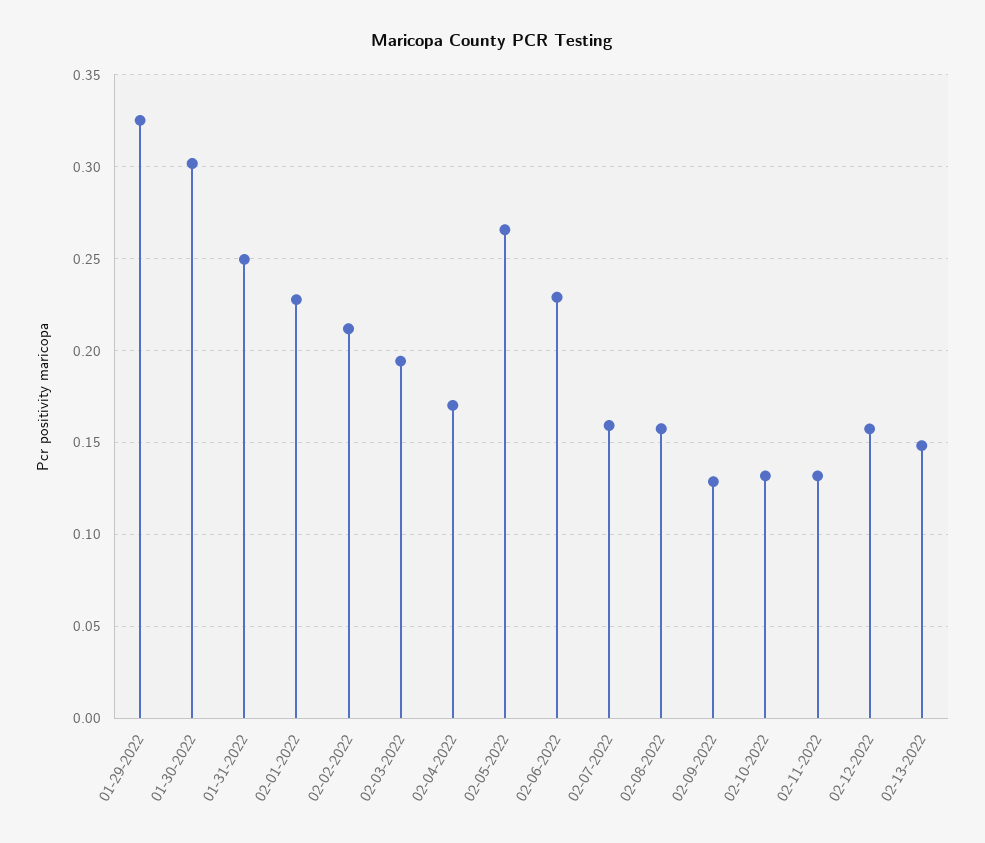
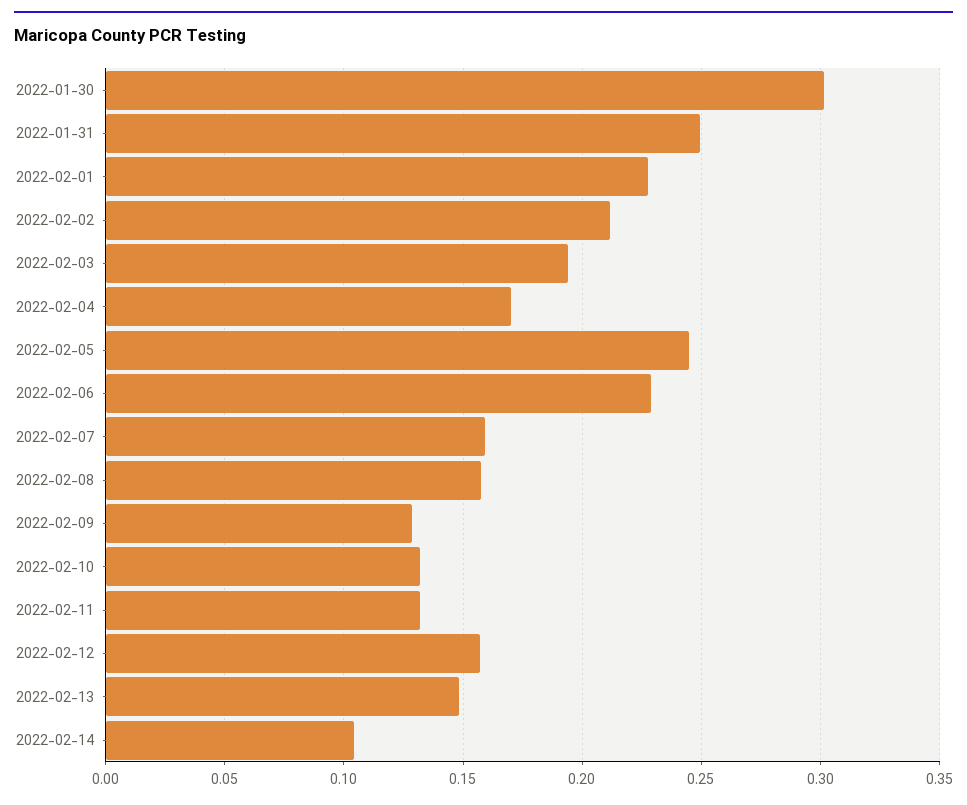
01-29-2022: 0.325 -> none
02-05-2022: 0.265 -> 0.245
2022-02-14: none -> 0.105

